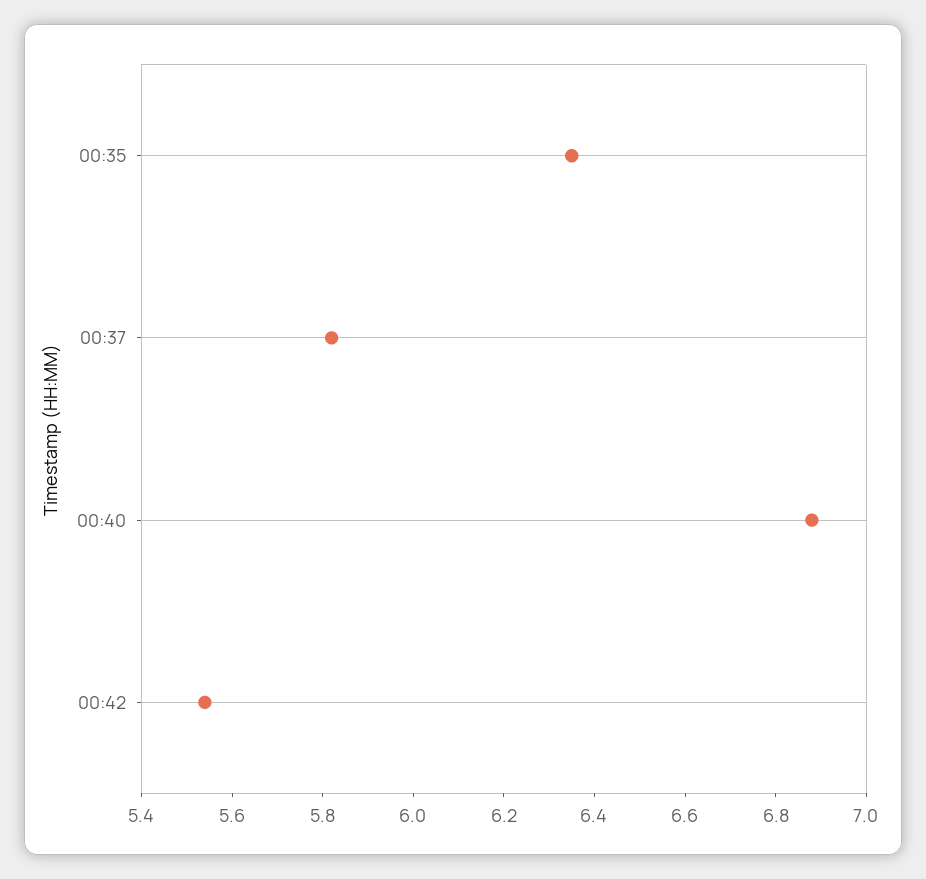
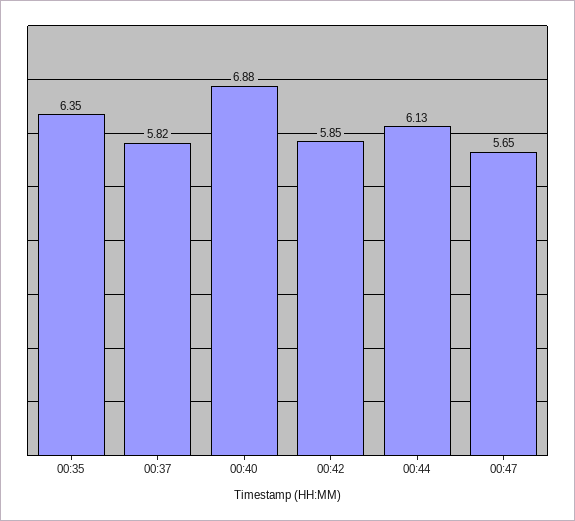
00:42: 5.55 -> 5.85
00:44: none -> 6.13
00:47: none -> 5.65

